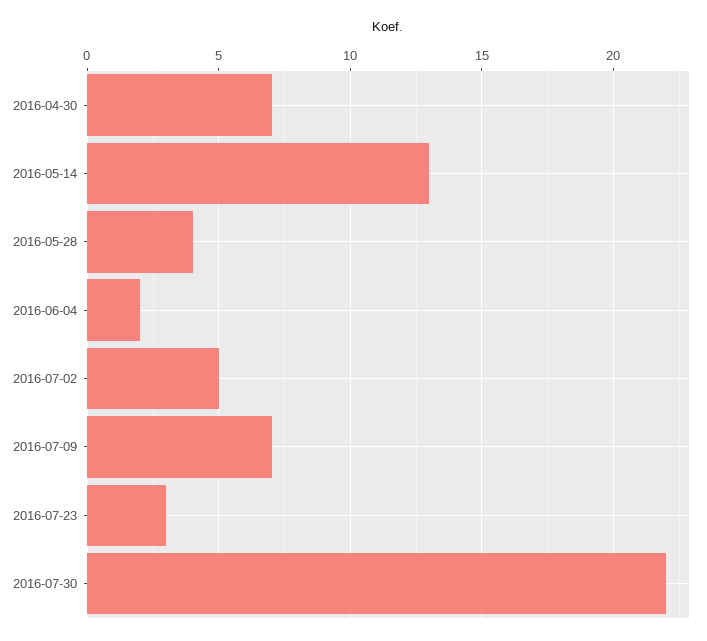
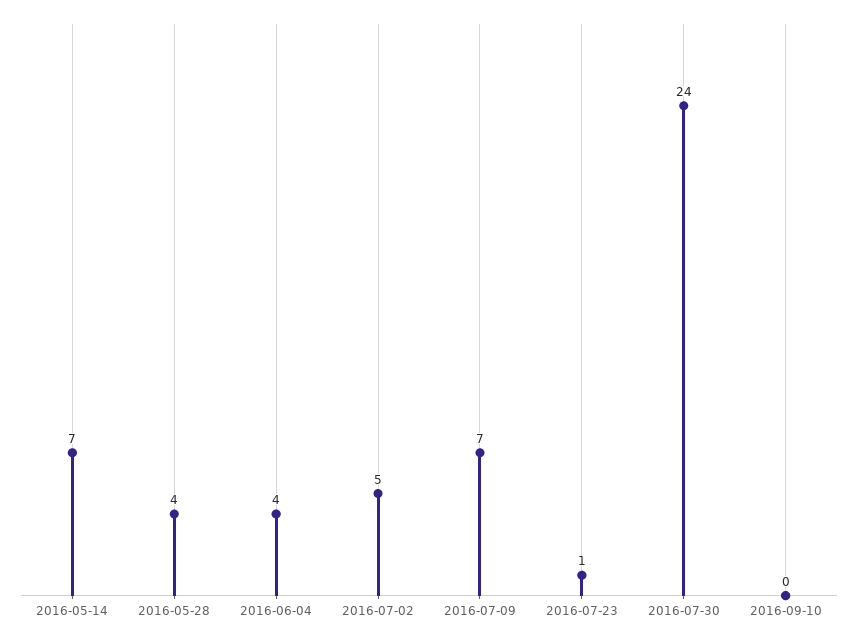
2016-04-30: 7 -> none
2016-05-14: 13 -> 7
2016-06-04: 2 -> 4
2016-07-23: 3 -> 1
2016-07-30: 22 -> 24
2016-09-10: none -> 0

